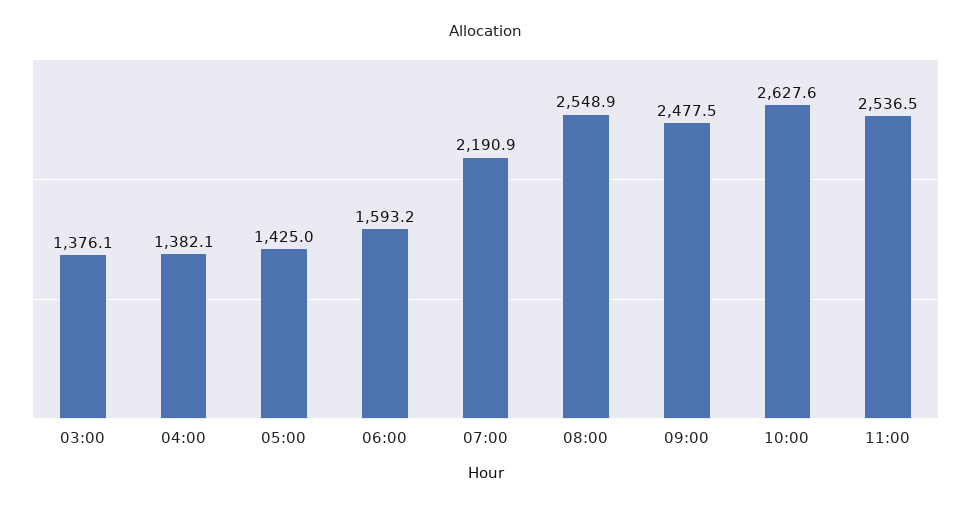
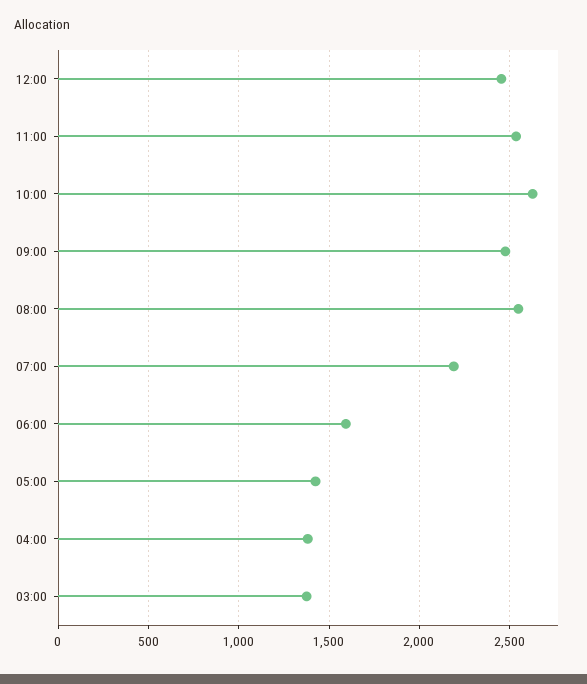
12:00: none -> 2450

